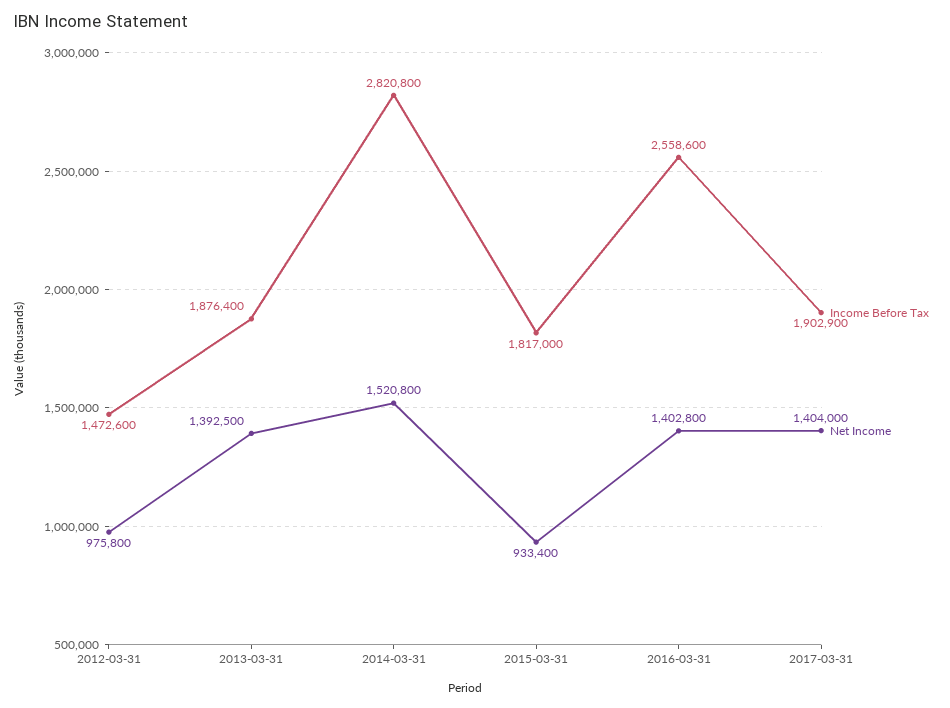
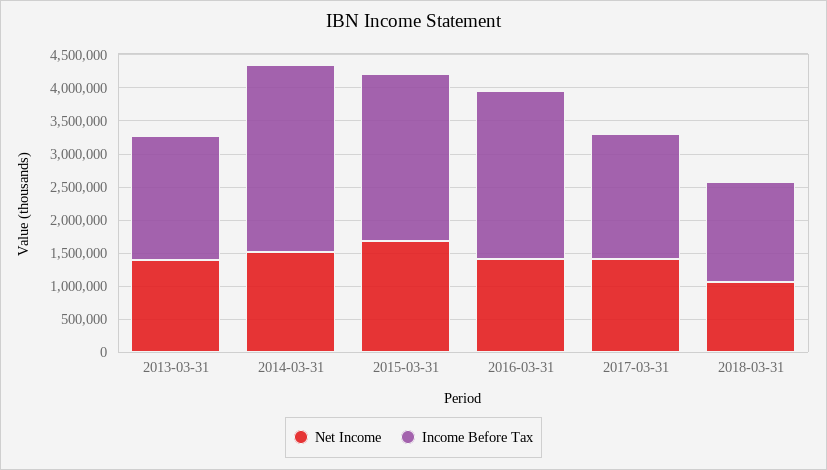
Income Before Tax, 2012-03-31: 1472600 -> none
Net Income, 2012-03-31: 975800 -> none
Income Before Tax, 2015-03-31: 1817000 -> 2500000
Net Income, 2015-03-31: 933400 -> 1750000
Net Income, 2018-03-31: none -> 1000000
Income Before Tax, 2018-03-31: none -> 1500000

